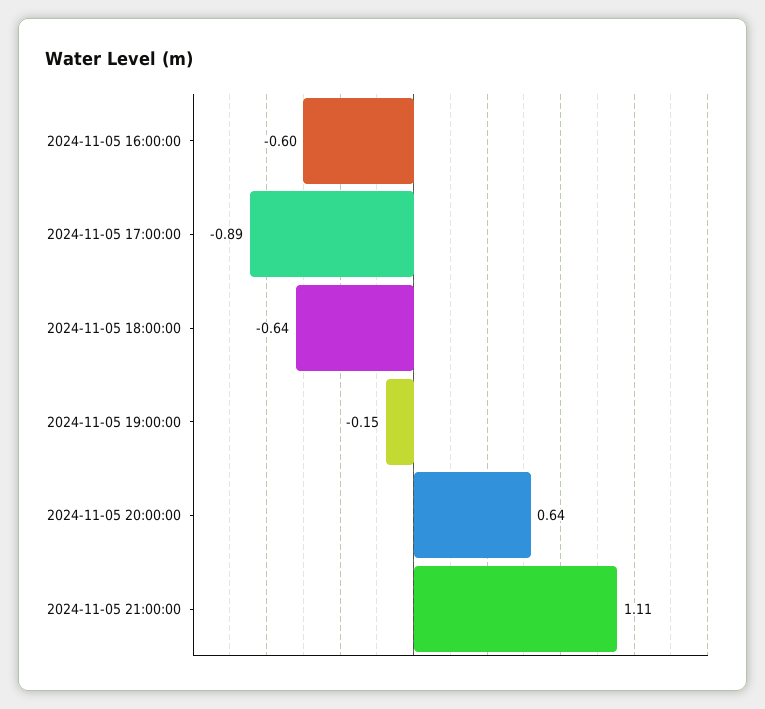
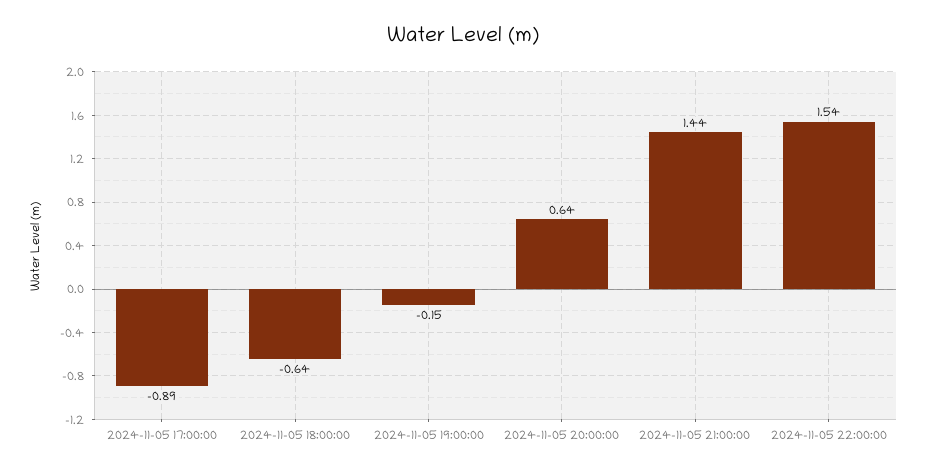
2024-11-05 16:00:00: -0.6 -> none
2024-11-05 21:00:00: 1.11 -> 1.44
2024-11-05 22:00:00: none -> 1.54

